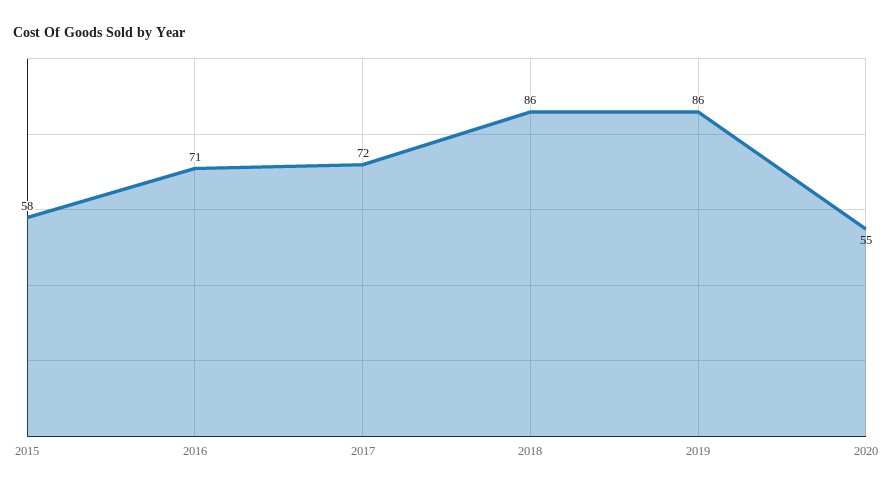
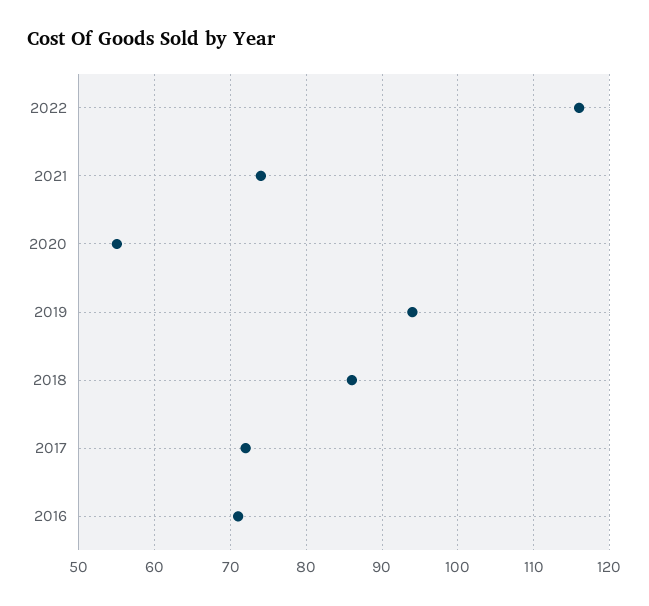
2015: 58 -> none
2019: 86 -> 94
2022: none -> 116
2021: none -> 74

